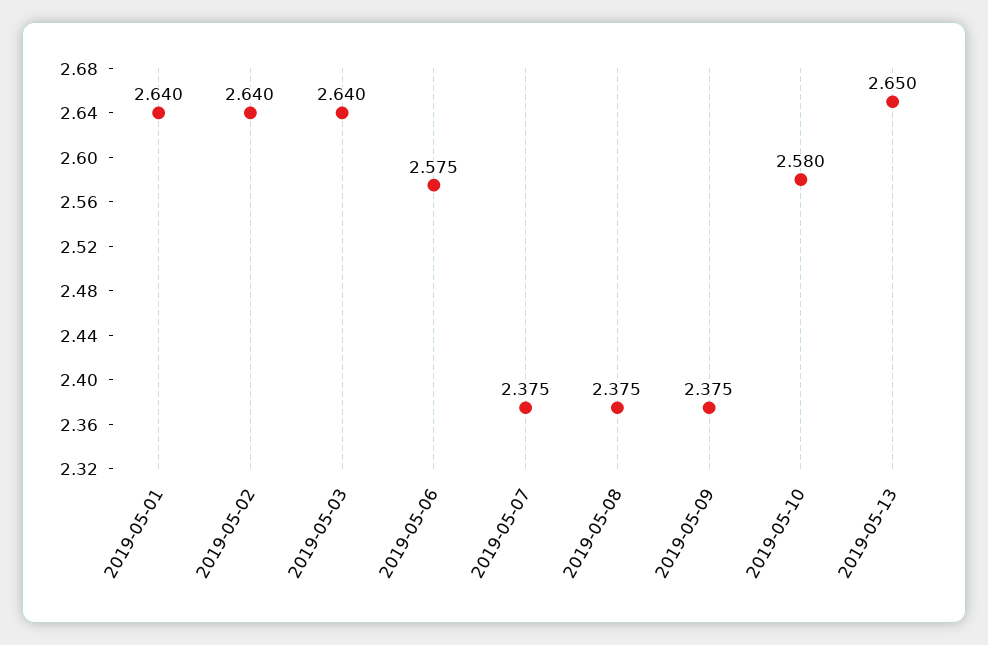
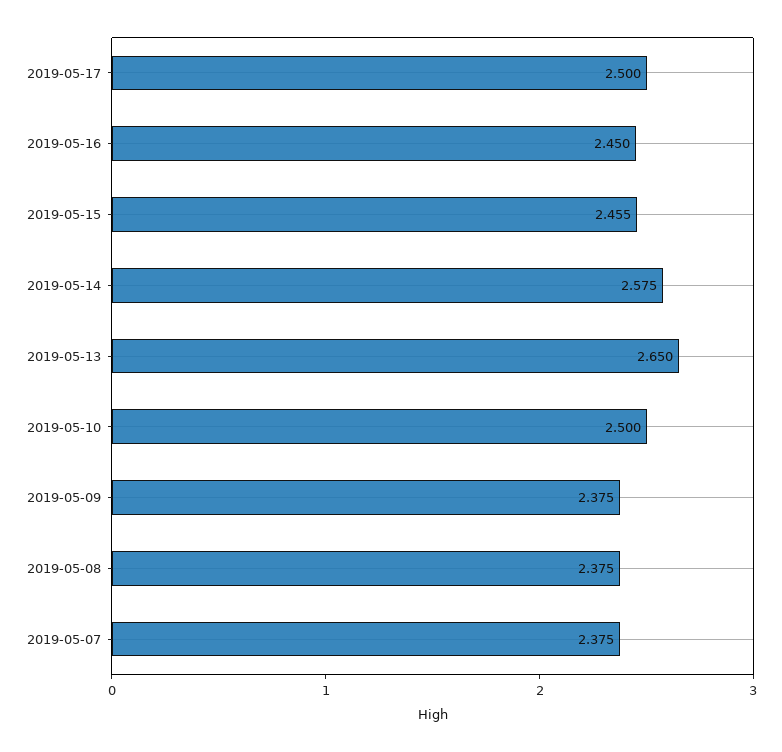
2019-05-01: 2.64 -> none
2019-05-02: 2.64 -> none
2019-05-03: 2.64 -> none
2019-05-06: 2.575 -> none
2019-05-10: 2.58 -> 2.5
2019-05-17: none -> 2.5
2019-05-16: none -> 2.45
2019-05-15: none -> 2.455
2019-05-14: none -> 2.575

